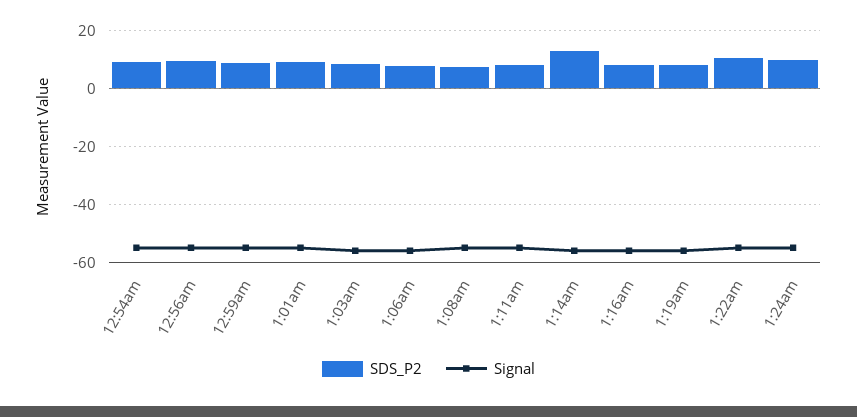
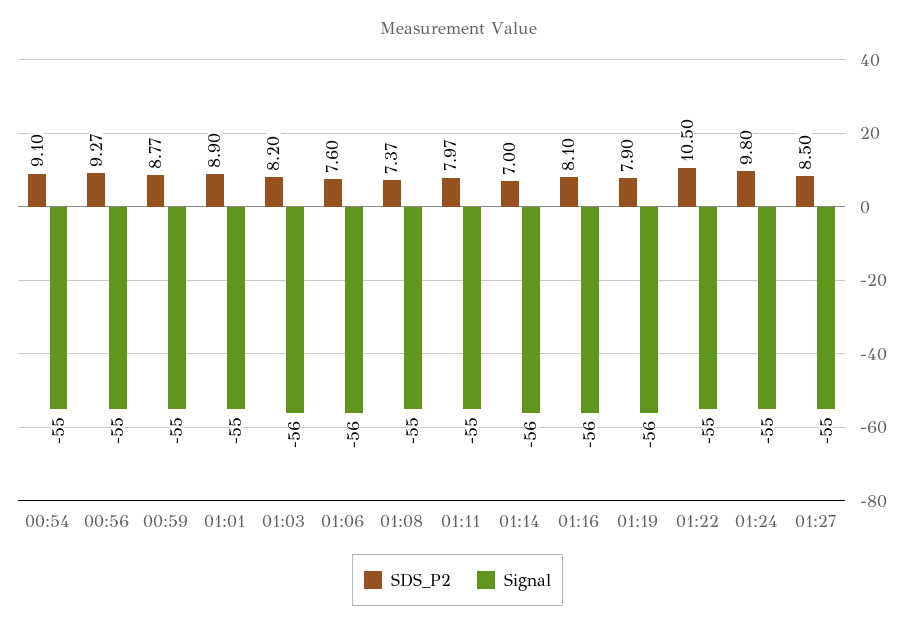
SDS_P2, 1:14am: 12.5 -> 7
SDS_P2, 01:27: none -> 8.5
Signal, 01:27: none -> -55

